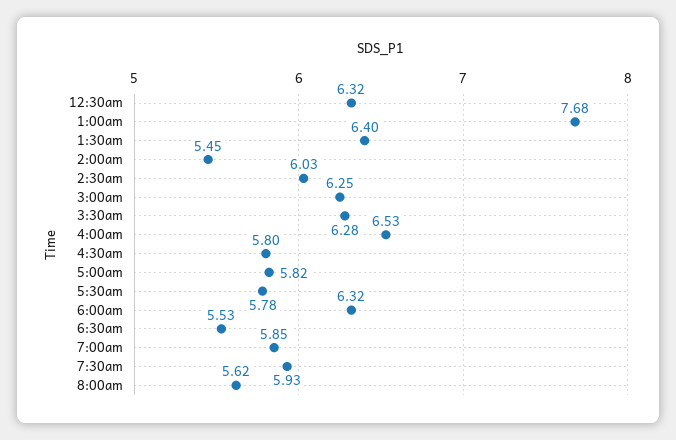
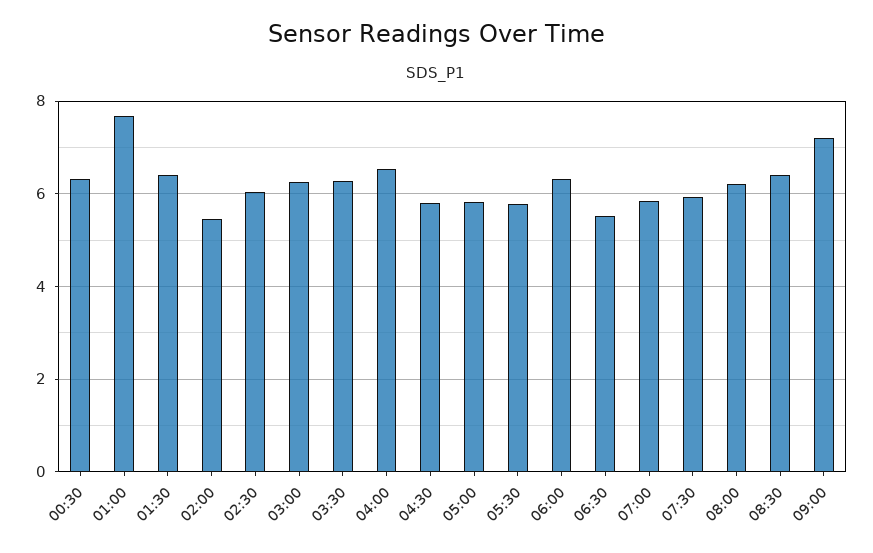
8:00am: 5.62 -> 6.2
08:30: none -> 6.4
09:00: none -> 7.2

